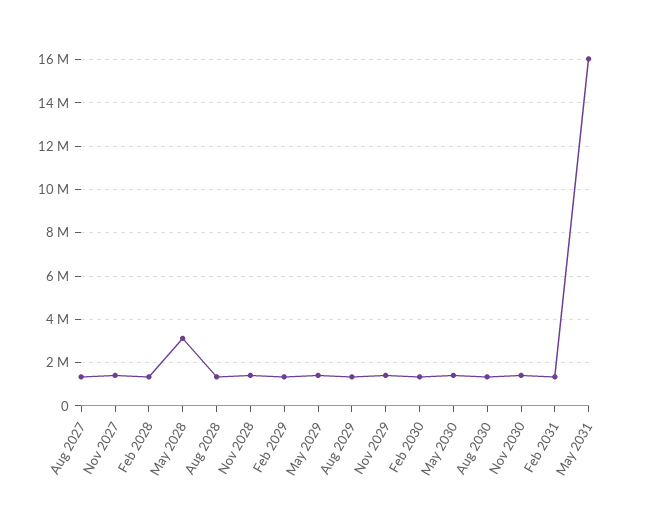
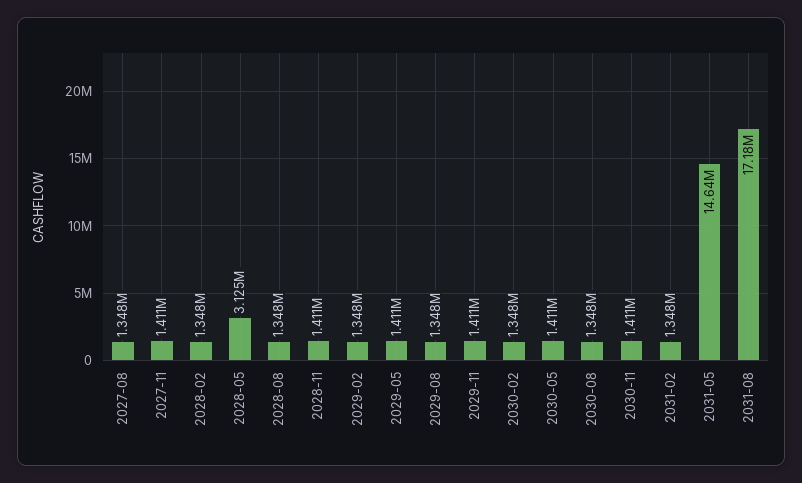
May 2031: 16000000 -> 14640000
2031-08: none -> 17180000

